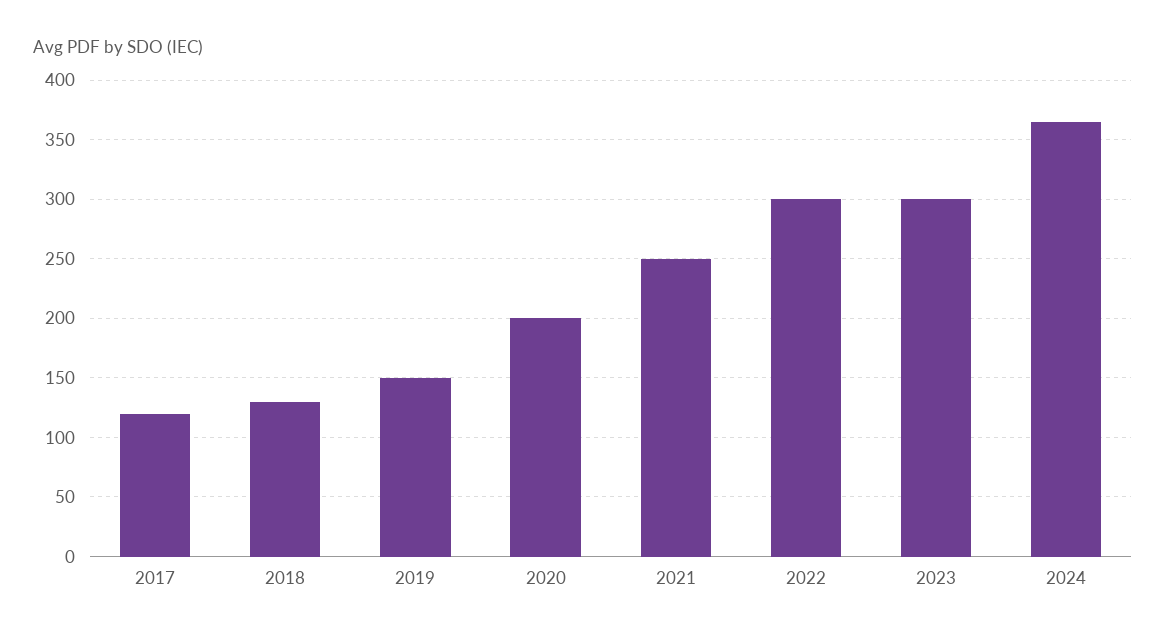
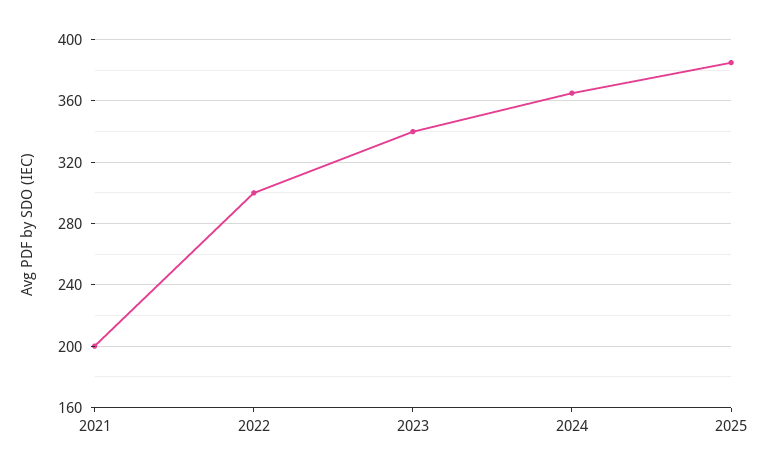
2017: 120 -> none
2018: 130 -> none
2019: 150 -> none
2020: 200 -> none
2021: 250 -> 200
2023: 300 -> 340
2025: none -> 385

